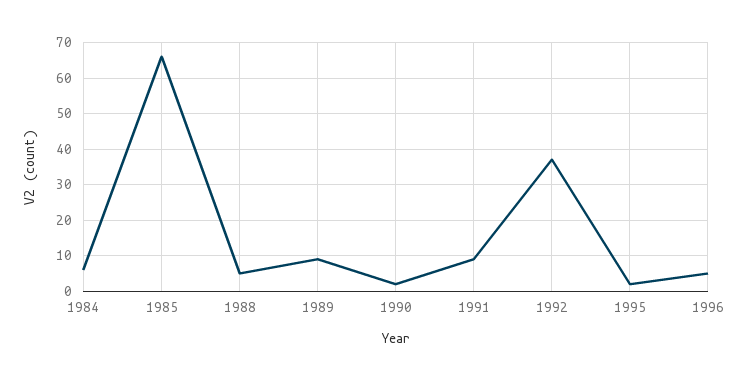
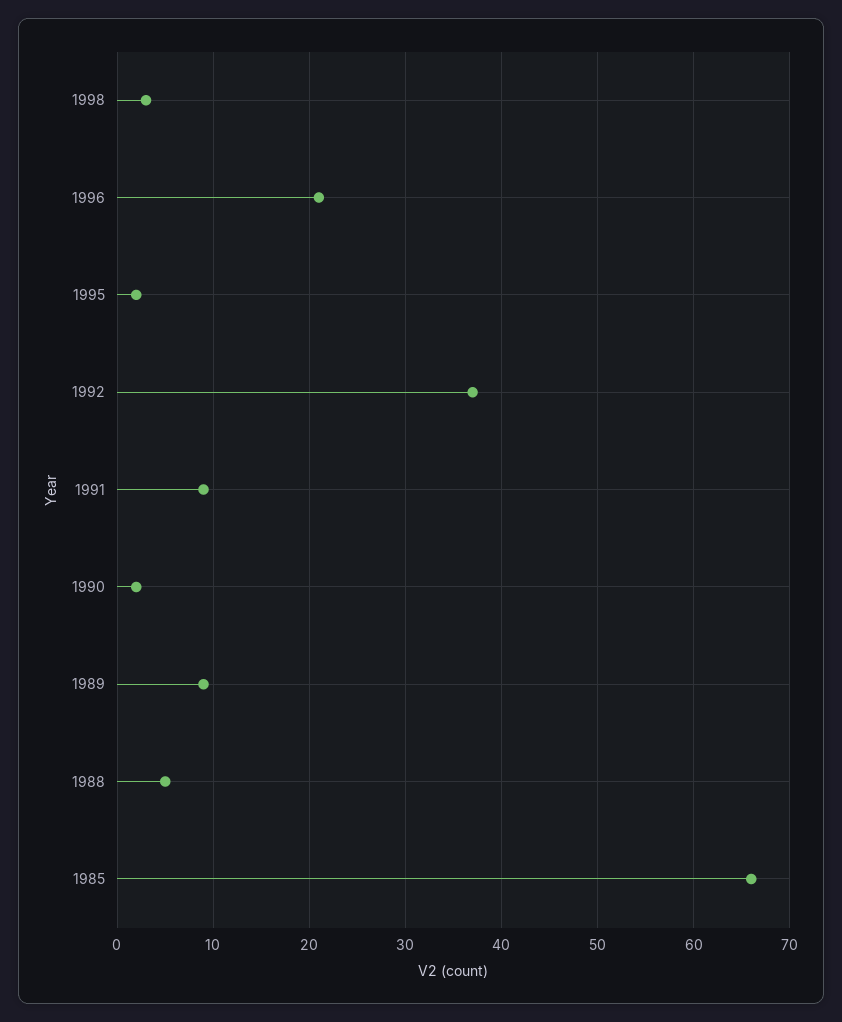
1984: 5 -> none
1996: 5 -> 21
1998: none -> 3

